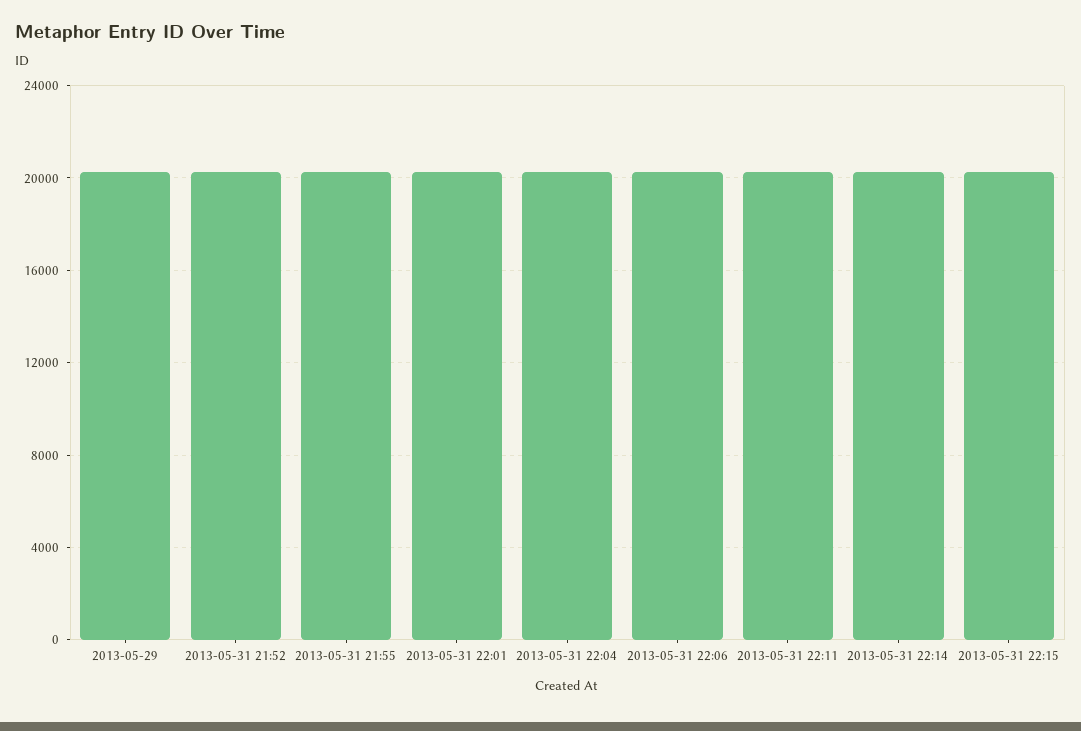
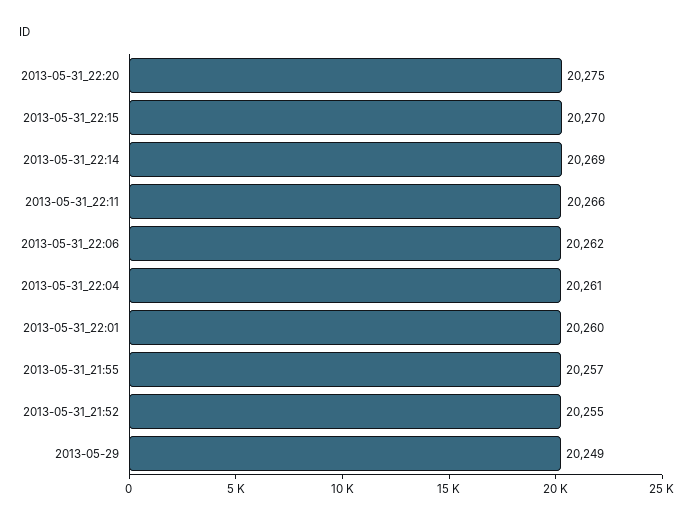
2013-05-31_22:20: none -> 20275

